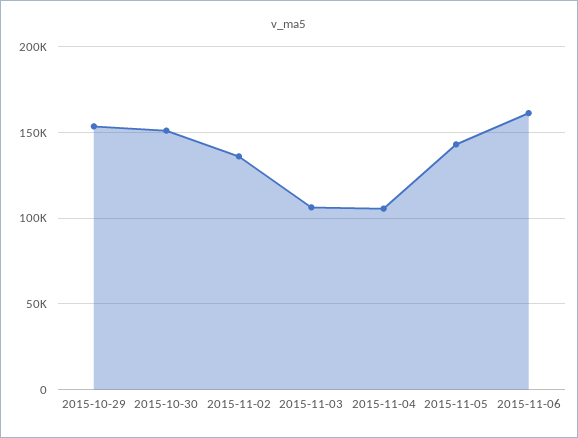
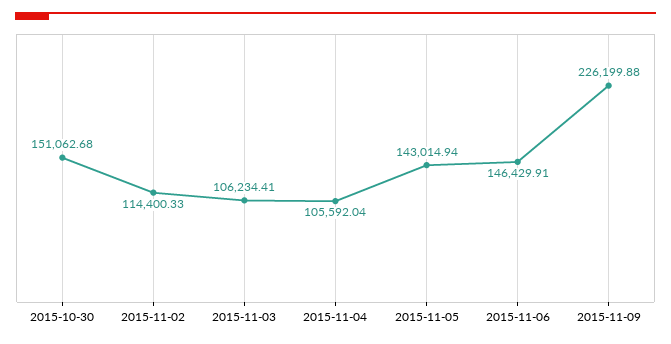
2015-10-29: 155000 -> none
2015-11-02: 135000 -> 114400.33
2015-11-06: 160000 -> 146429.91
2015-11-09: none -> 226199.88

